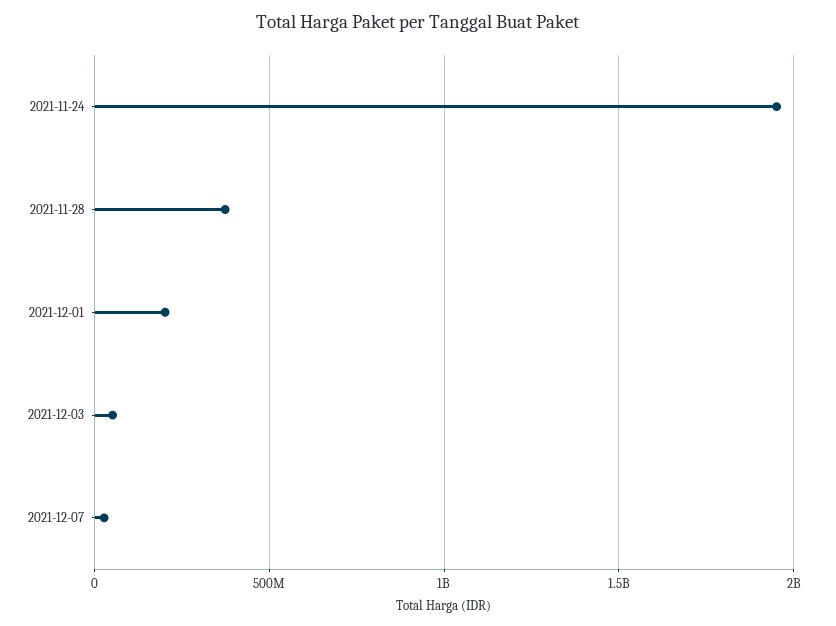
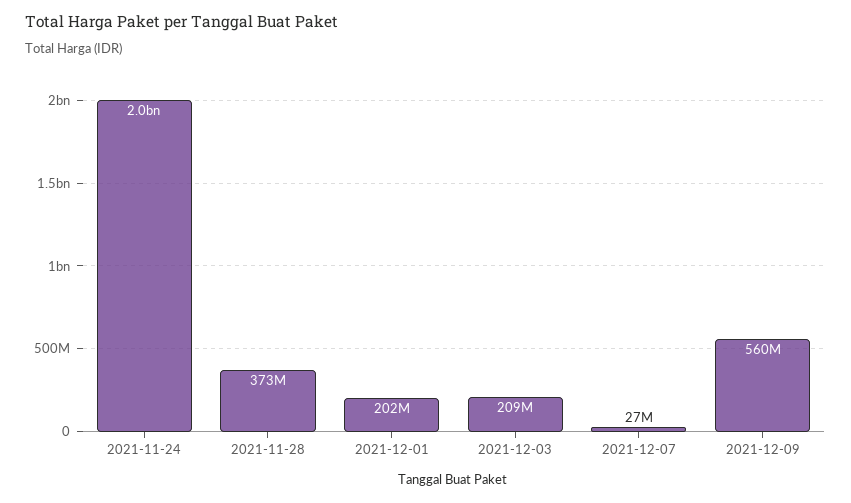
2021-12-03: 50000000 -> 209000000
2021-12-09: none -> 560000000

